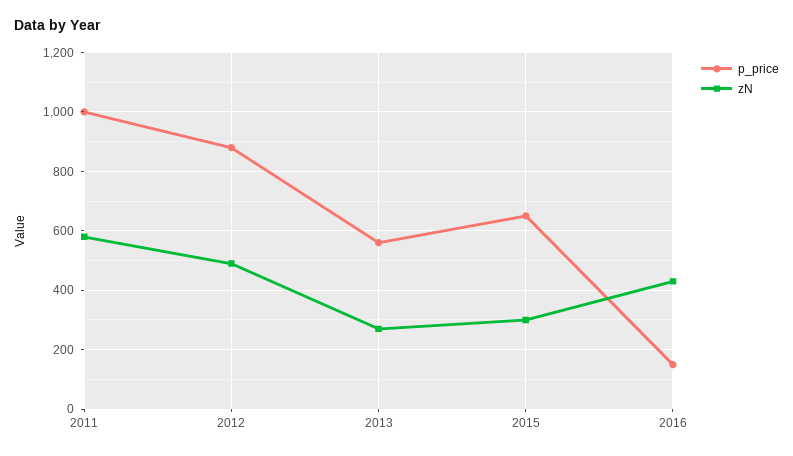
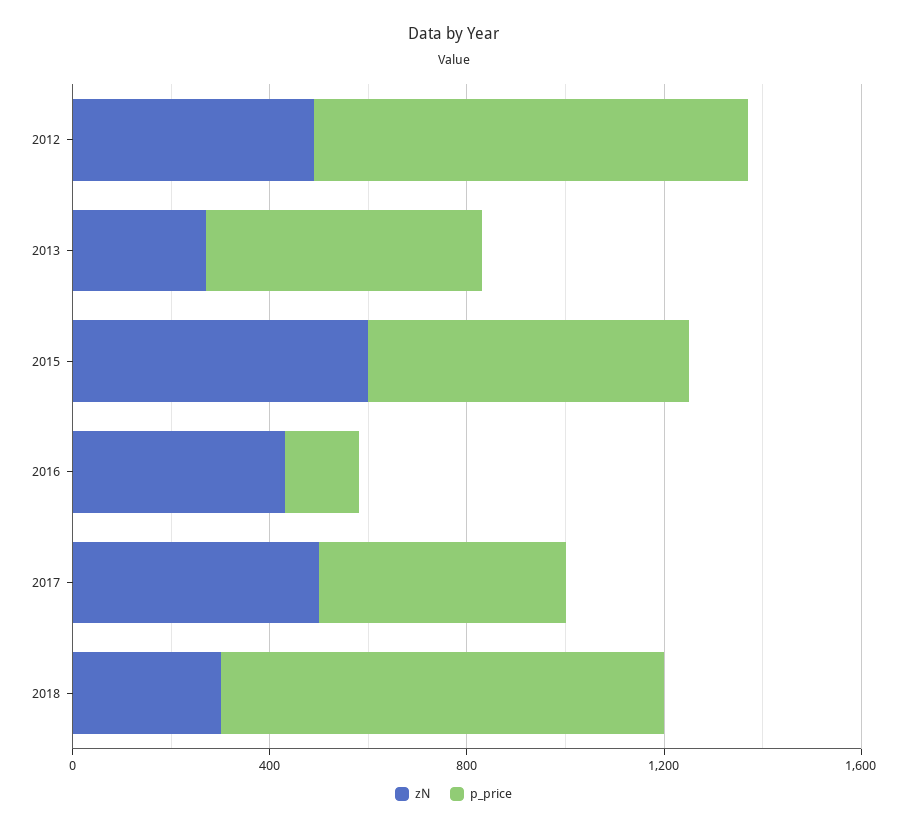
p_price, 2011: 1000 -> none
zN, 2011: 575 -> none
zN, 2015: 300 -> 600
zN, 2017: none -> 500
p_price, 2017: none -> 500
zN, 2018: none -> 300
p_price, 2018: none -> 900

